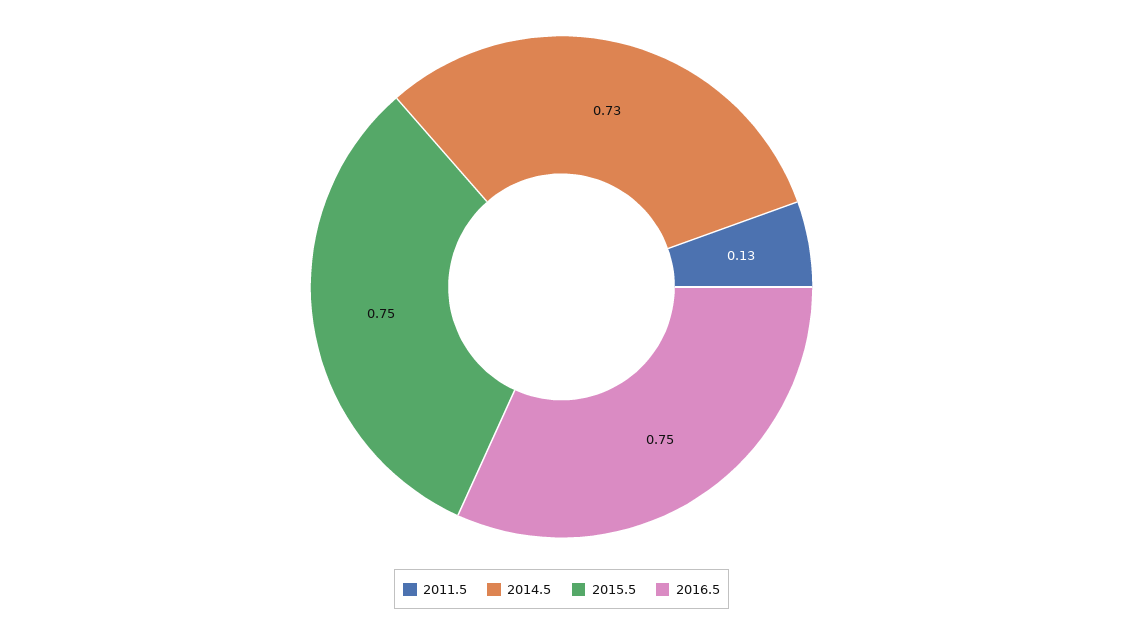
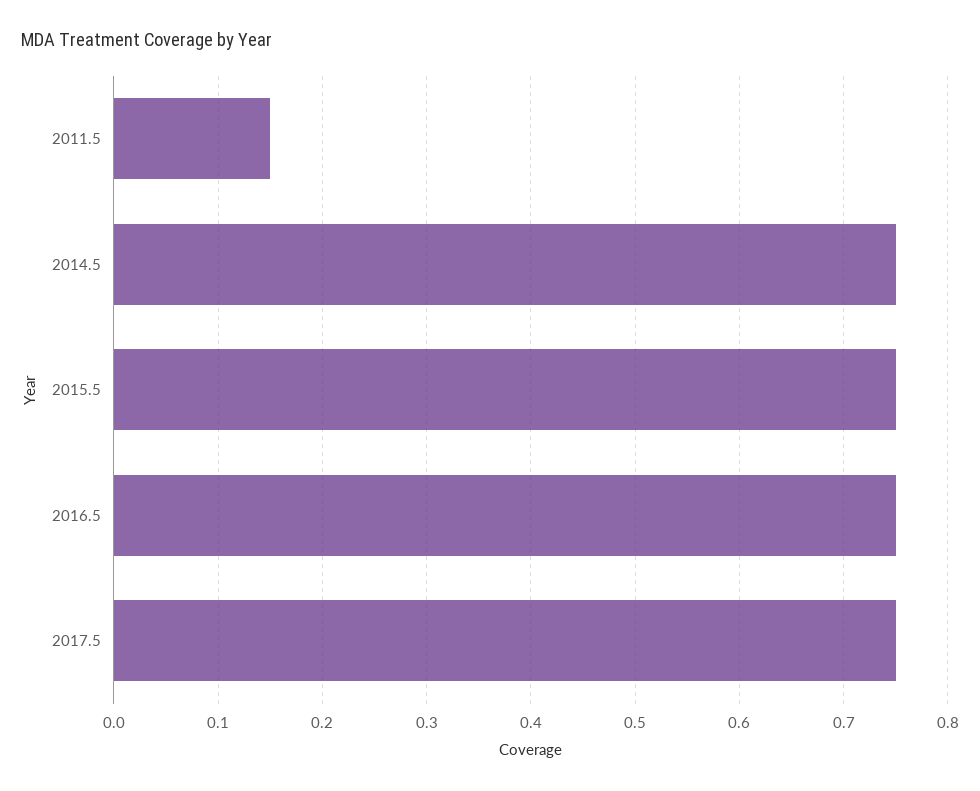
2011.5: 0.13 -> 0.15
2014.5: 0.73 -> 0.75
2017.5: none -> 0.75

